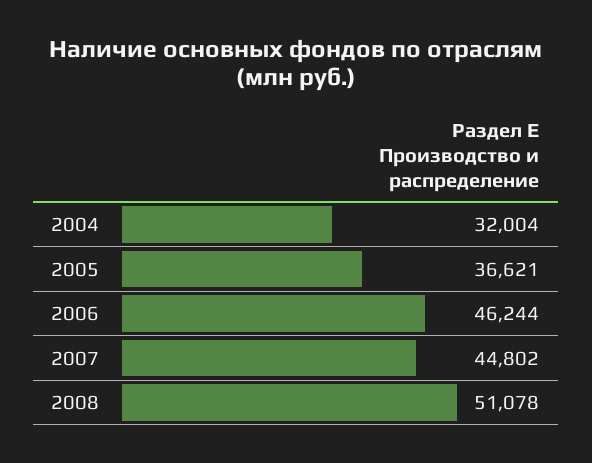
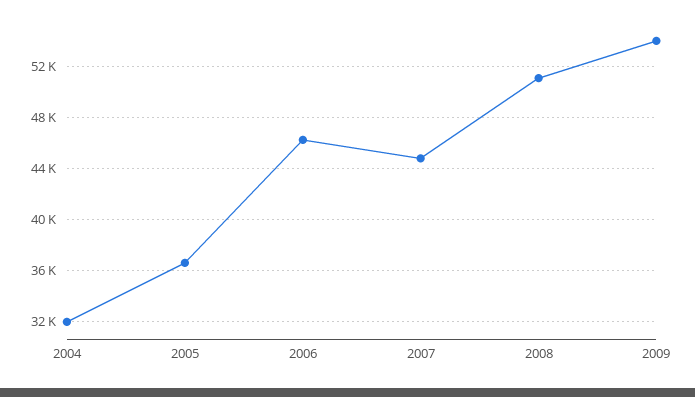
2009: none -> 54000

